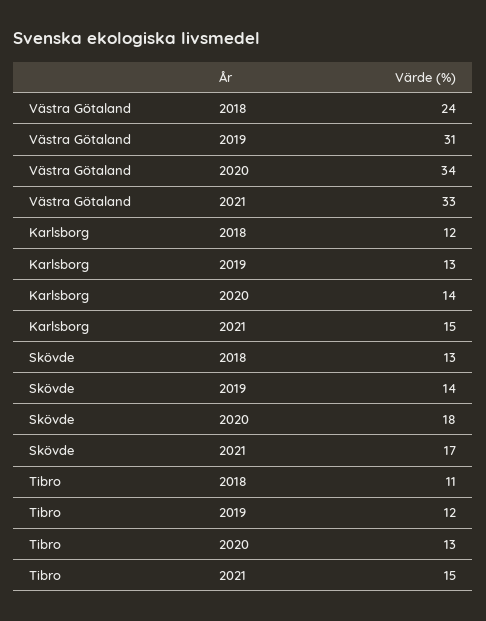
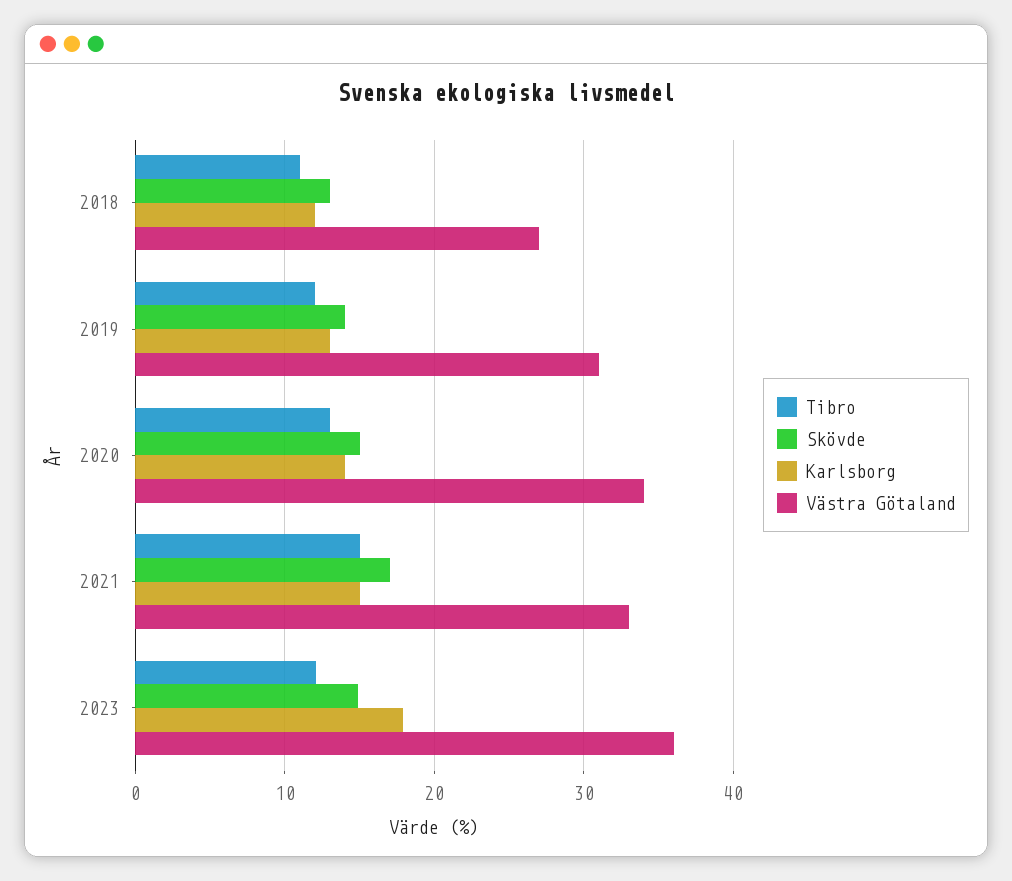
Västra Götaland, 2018: 24 -> 27
Skövde, 2020: 18 -> 15
Tibro, 2023: none -> 12
Skövde, 2023: none -> 15
Karlsborg, 2023: none -> 18
Västra Götaland, 2023: none -> 36

